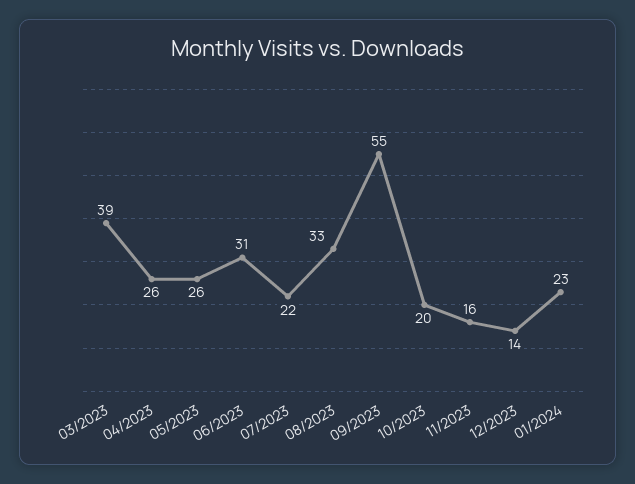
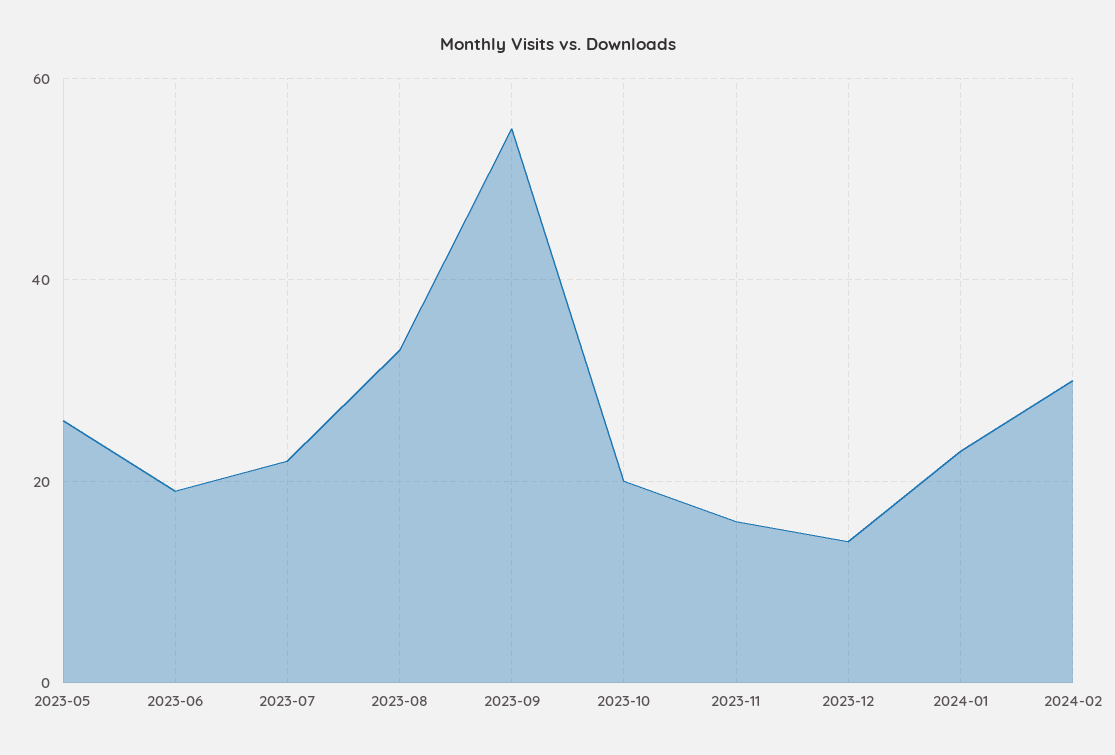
03/2023: 39 -> none
04/2023: 26 -> none
06/2023: 31 -> 20
2024-02: none -> 30

